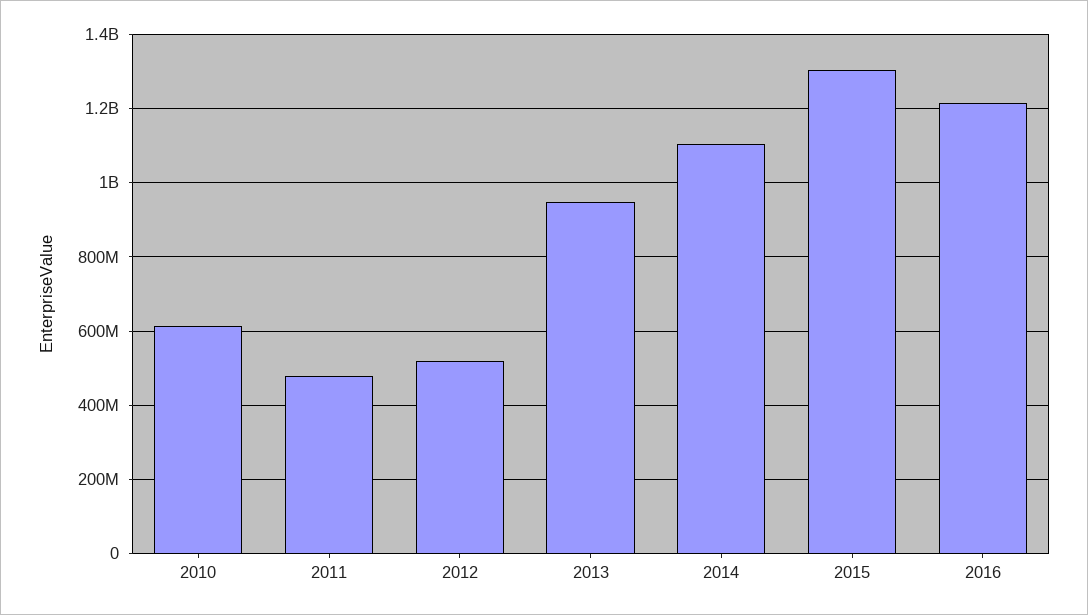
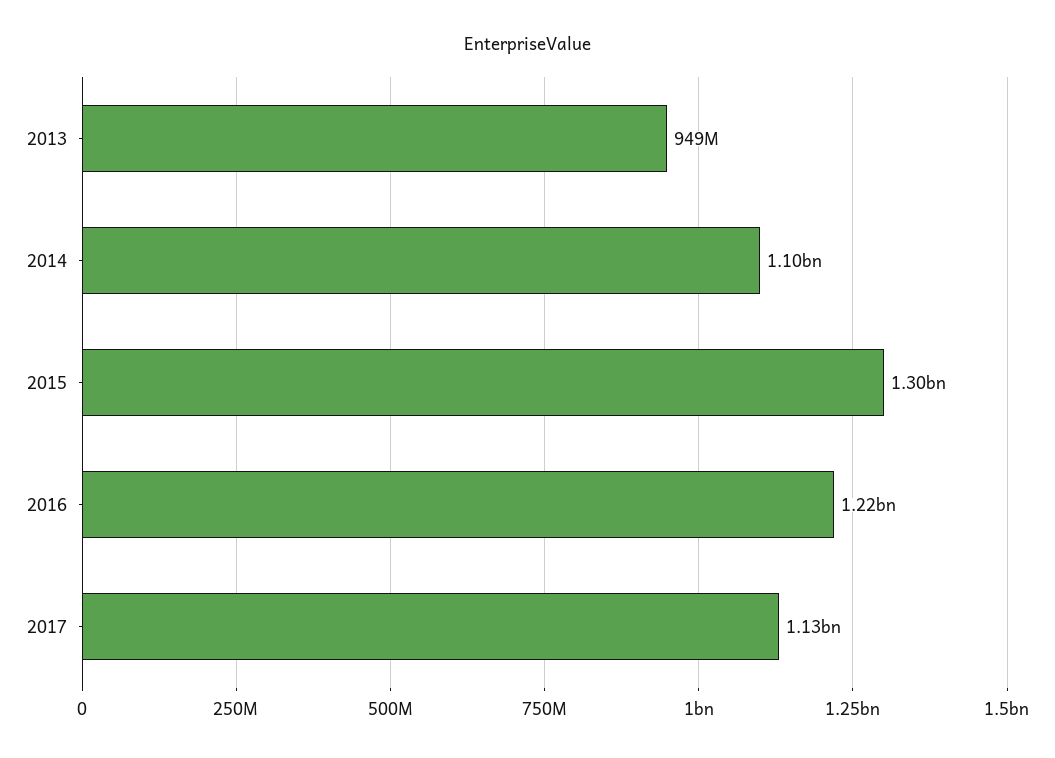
2010: 620000000 -> none
2011: 480000000 -> none
2012: 520000000 -> none
2017: none -> 1130000000

